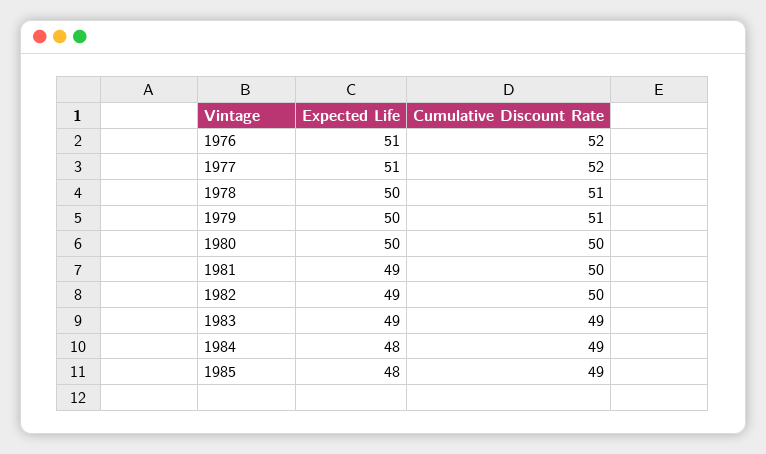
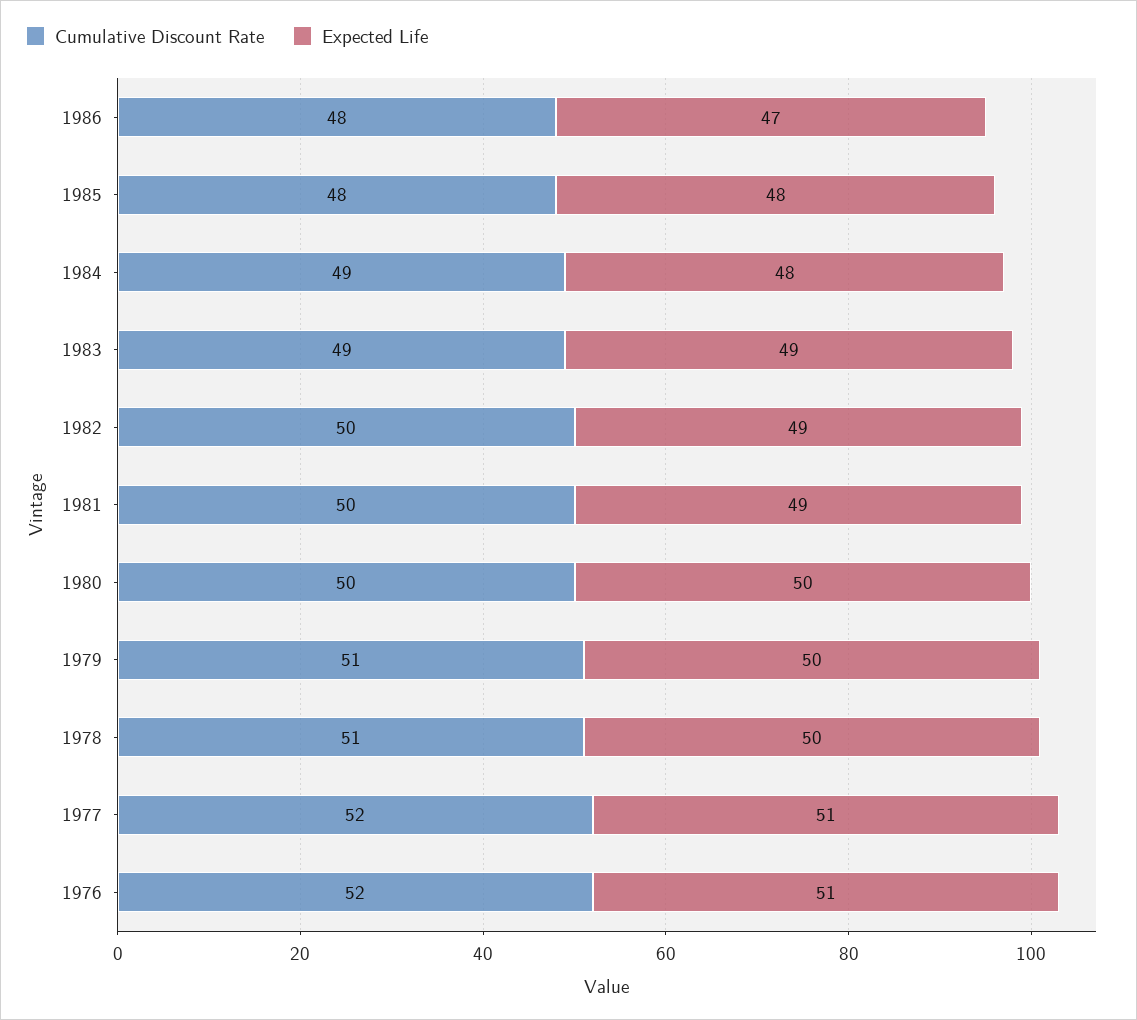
Cumulative Discount Rate, 1985: 49 -> 48
Cumulative Discount Rate, 1986: none -> 48
Expected Life, 1986: none -> 47

